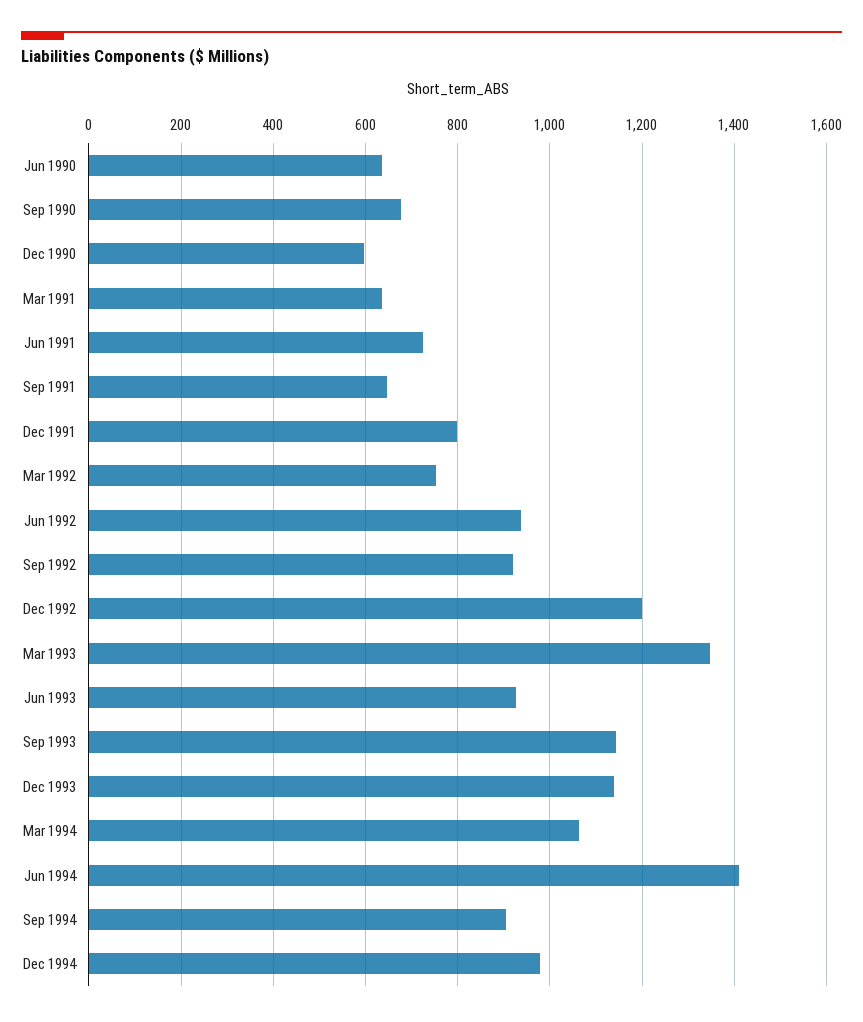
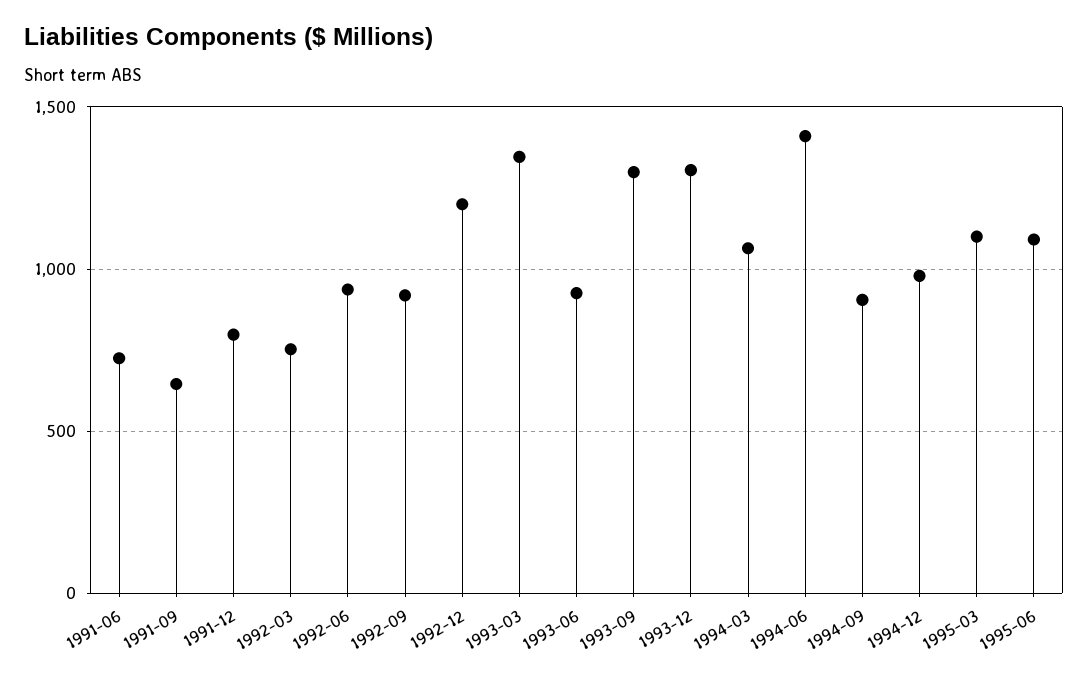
Jun 1990: 640 -> none
Sep 1990: 680 -> none
Dec 1990: 600 -> none
Mar 1991: 640 -> none
Sep 1993: 1140 -> 1300
Dec 1993: 1140 -> 1300
1995-03: none -> 1100
1995-06: none -> 1100

